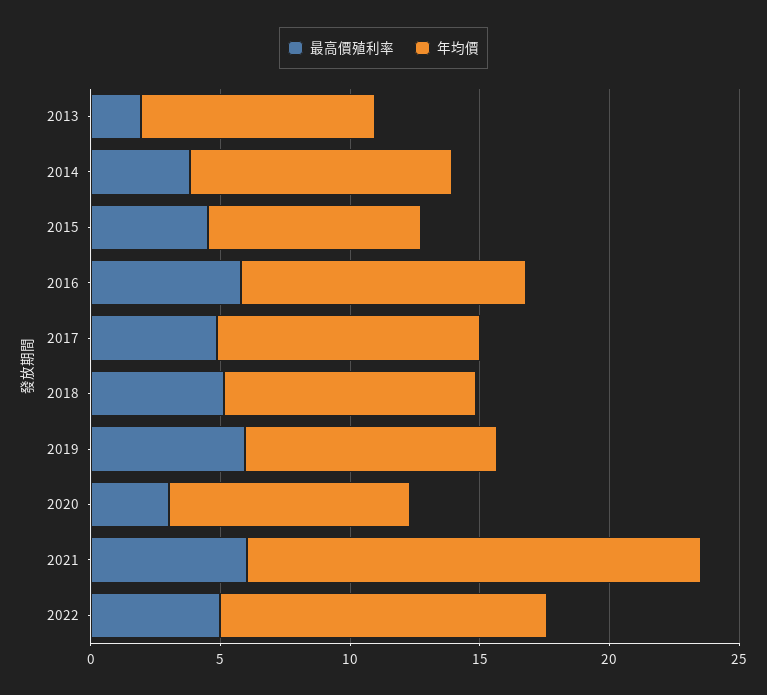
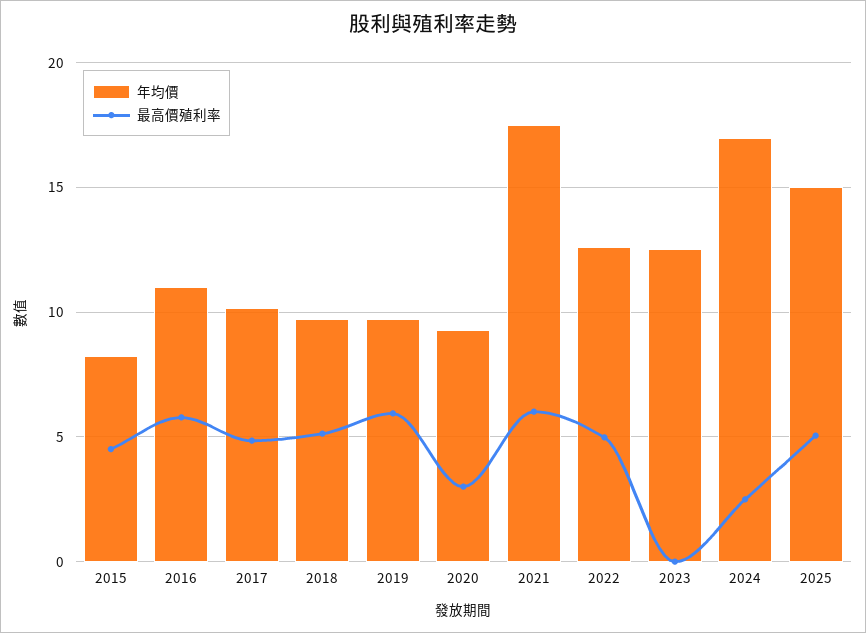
最高價殖利率, 2013: 2 -> none
年均價, 2013: 9 -> none
最高價殖利率, 2014: 4 -> none
年均價, 2014: 10 -> none
年均價, 2023: none -> 12.5
最高價殖利率, 2023: none -> 0
年均價, 2024: none -> 17
最高價殖利率, 2024: none -> 2.5
年均價, 2025: none -> 15
最高價殖利率, 2025: none -> 5

